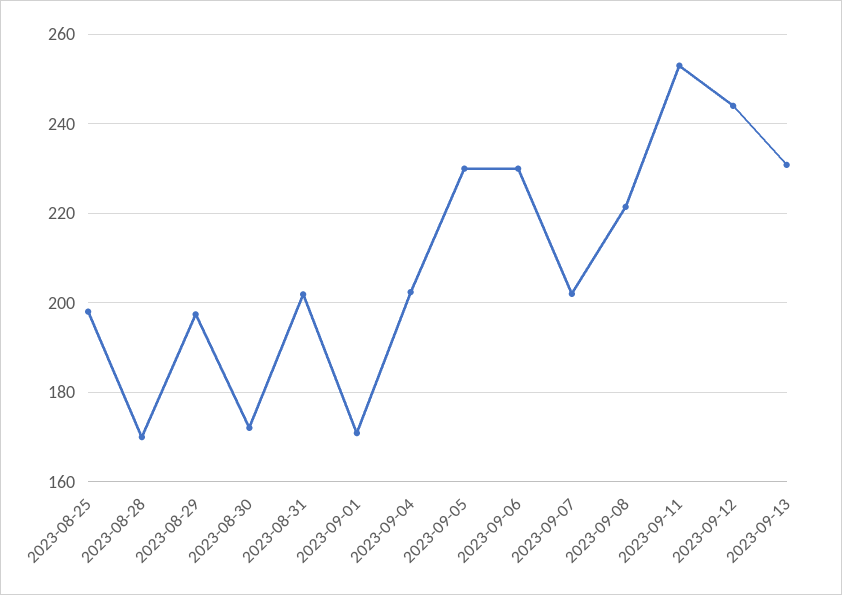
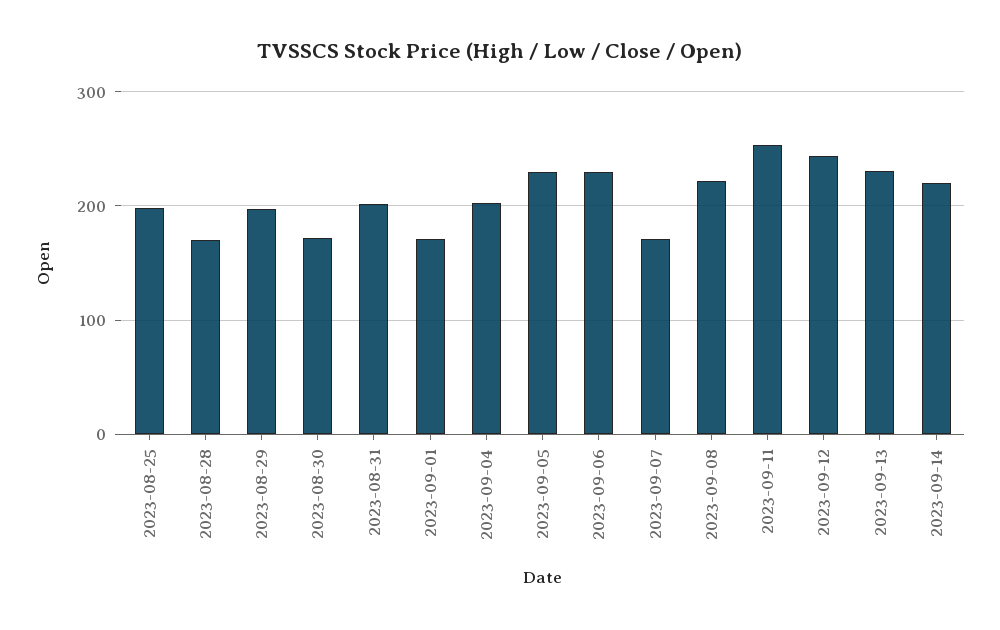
2023-09-07: 202 -> 170
2023-09-14: none -> 220

